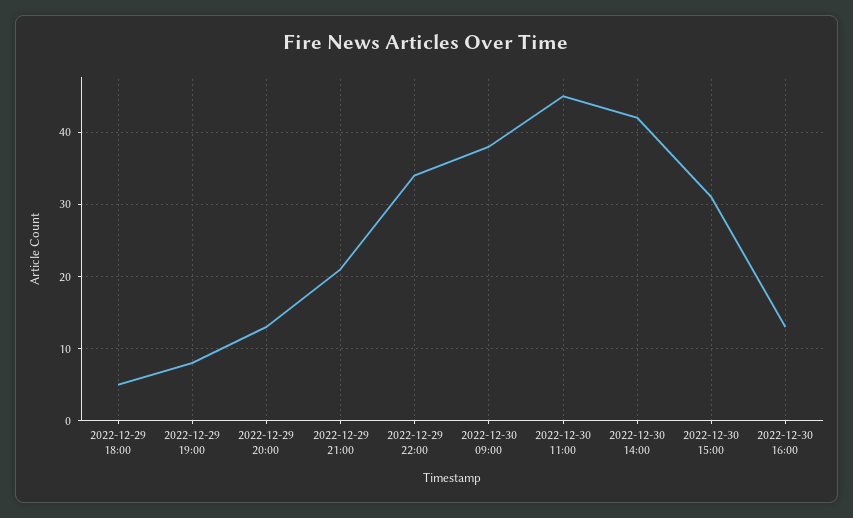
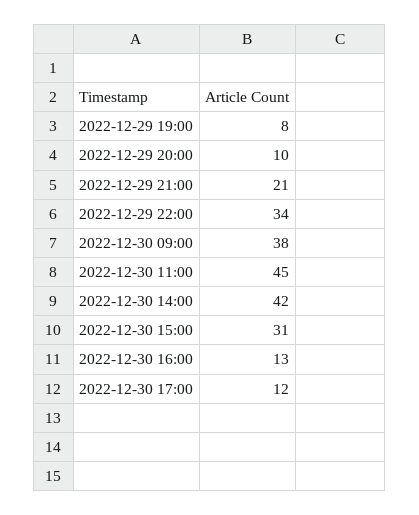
2022-12-29 18:00: 5 -> none
2022-12-29 20:00: 13 -> 10
2022-12-30 17:00: none -> 12

